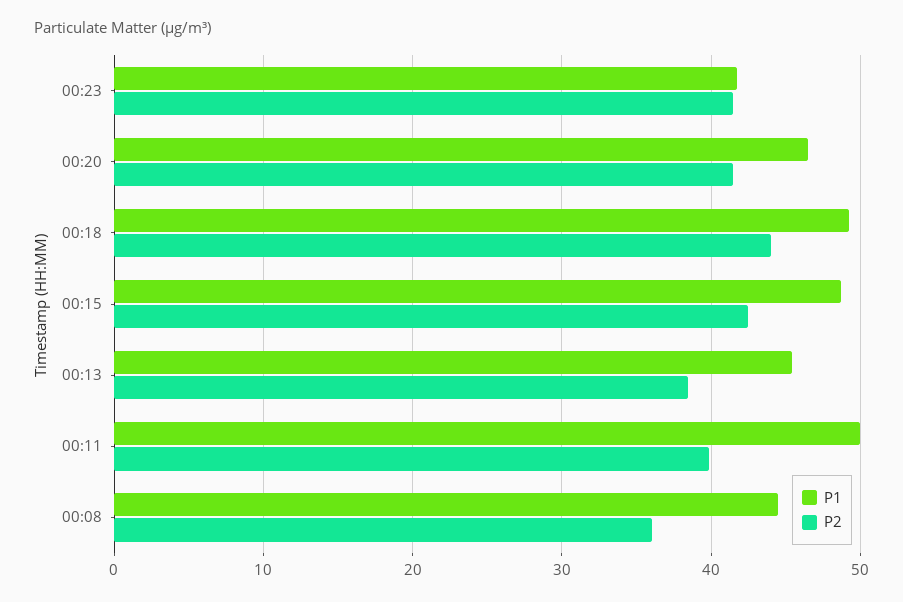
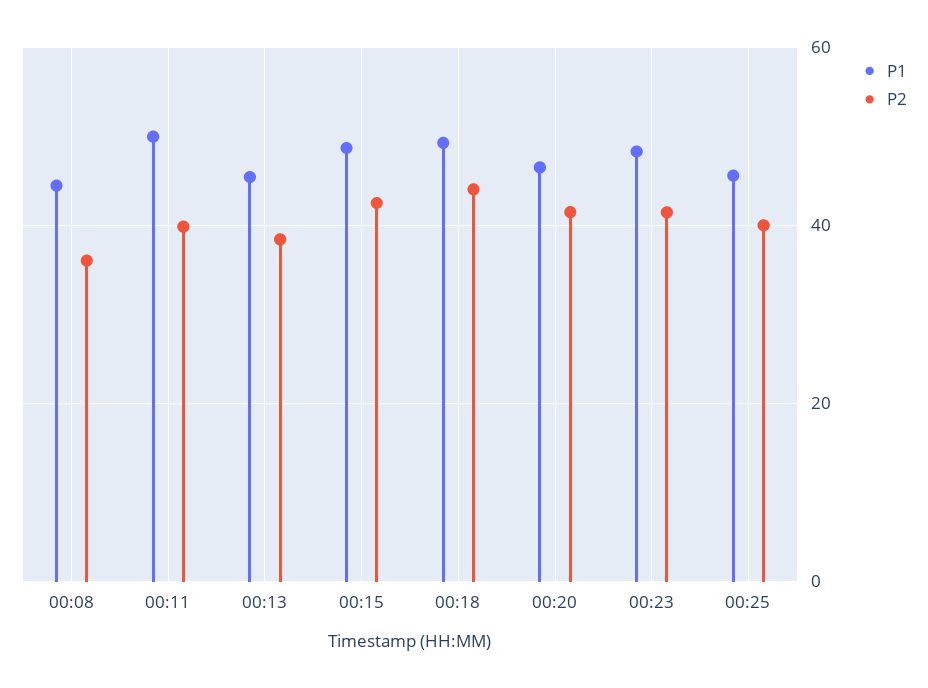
P1, 00:23: 42 -> 48
P1, 00:25: none -> 46
P2, 00:25: none -> 40

